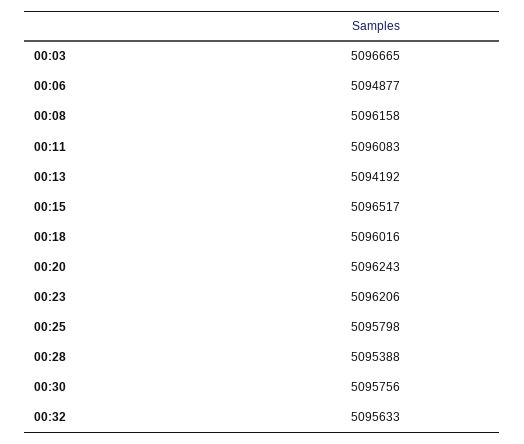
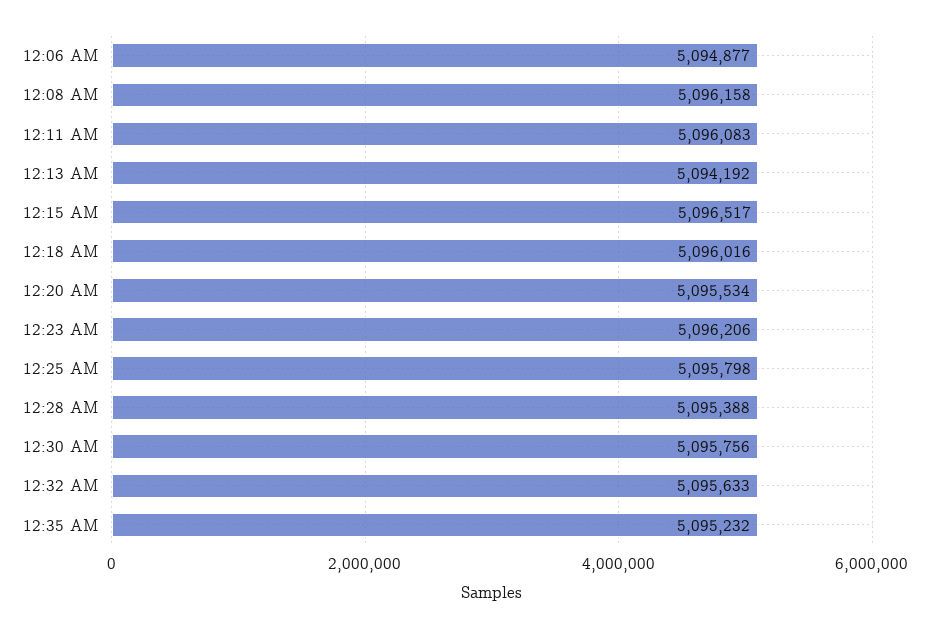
00:03: 5096665 -> none
00:20: 5096243 -> 5095534
12:35 AM: none -> 5095232

